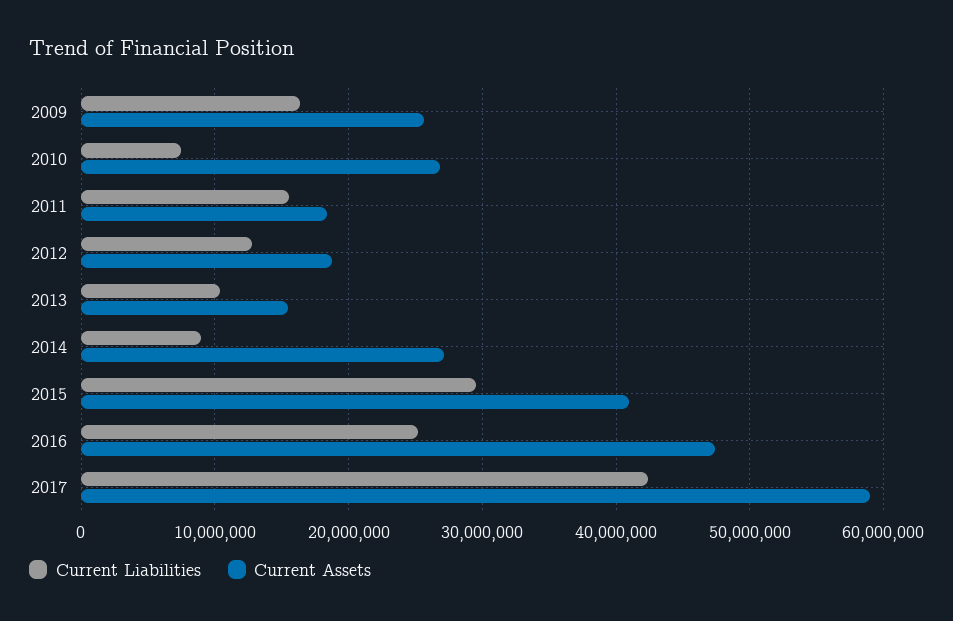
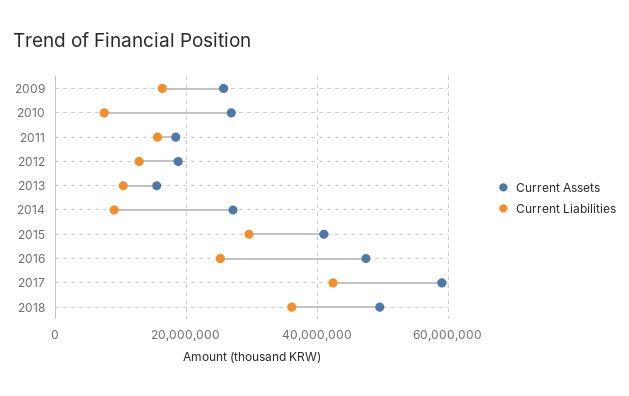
Current Assets, 2018: none -> 50000000
Current Liabilities, 2018: none -> 36000000

